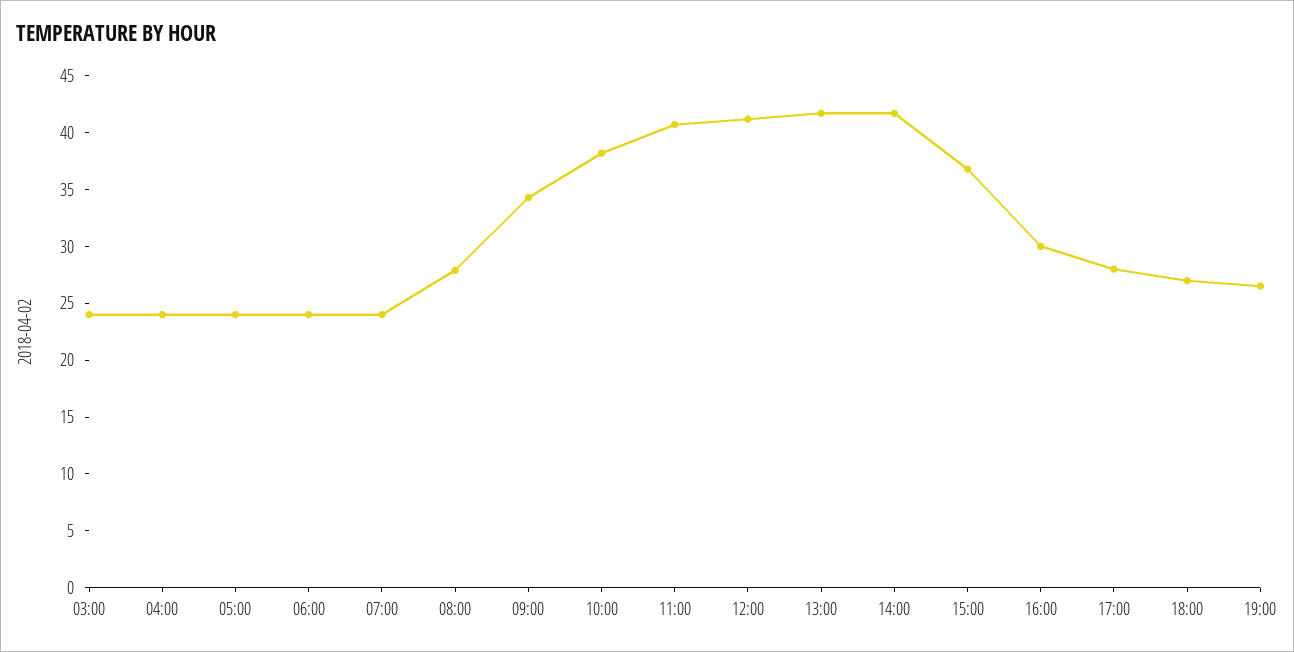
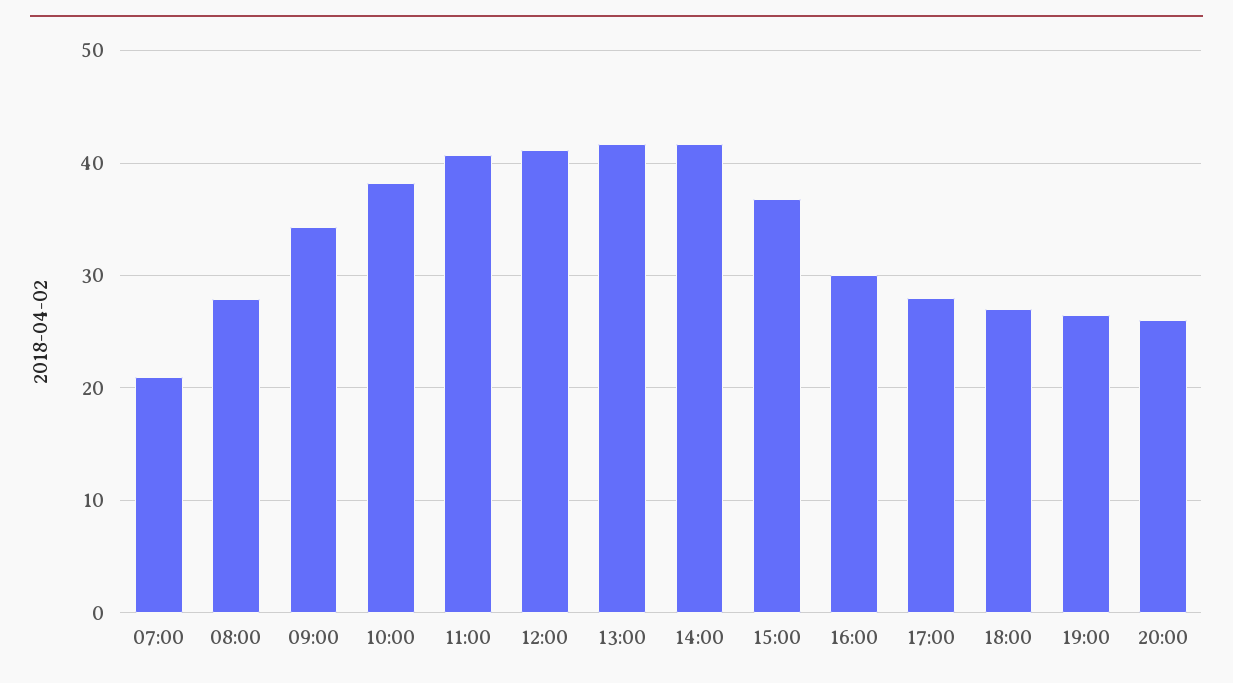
03:00: 24 -> none
04:00: 24 -> none
05:00: 24 -> none
06:00: 24 -> none
07:00: 24 -> 21
20:00: none -> 26

